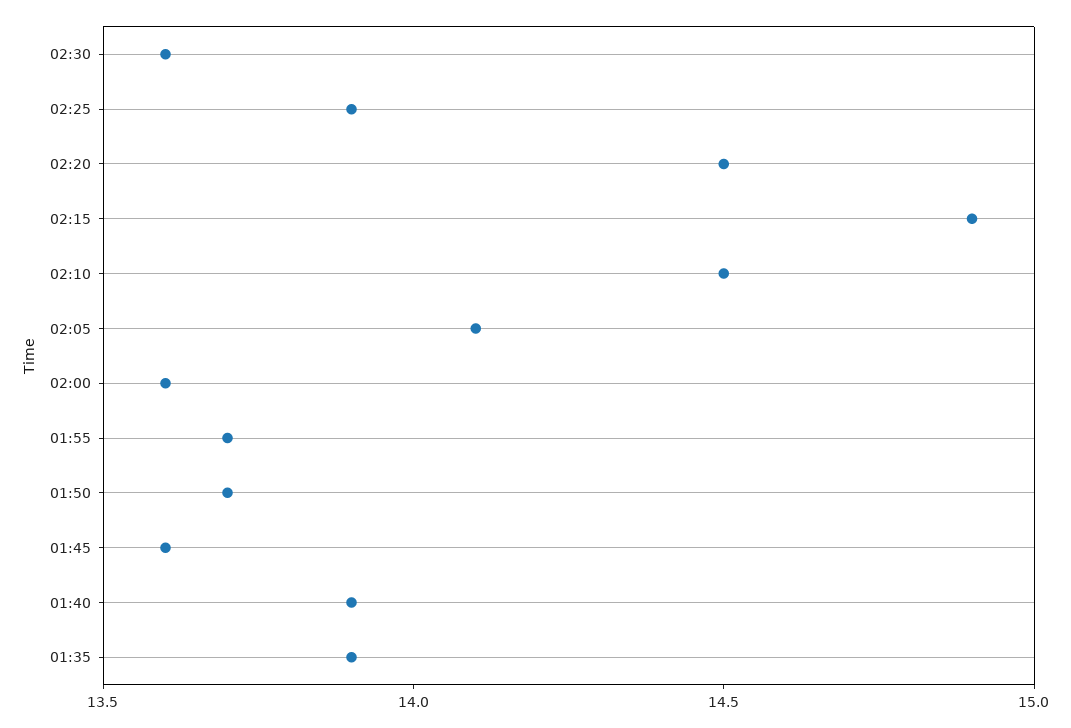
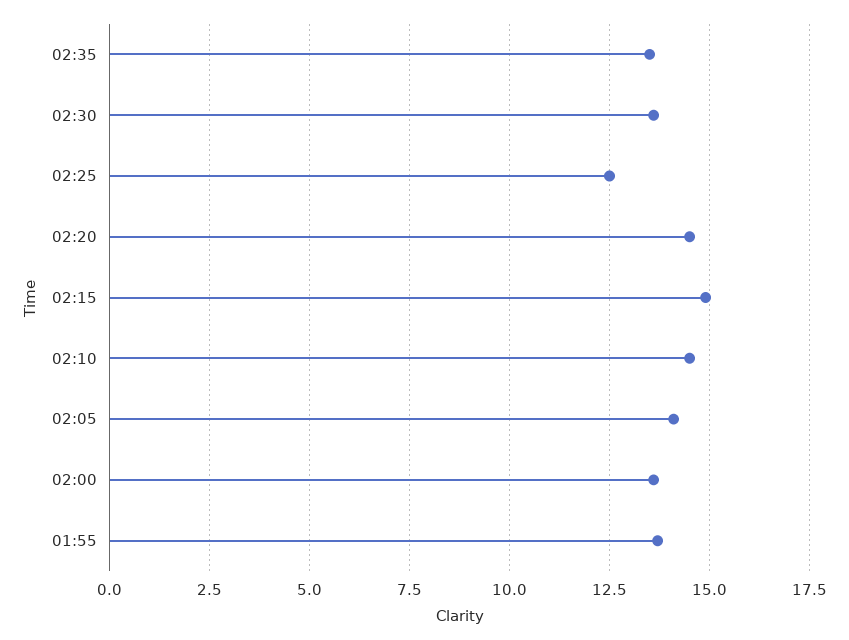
02:25: 13.9 -> 12.5
01:50: 13.7 -> none
01:45: 13.6 -> none
01:40: 13.9 -> none
01:35: 13.9 -> none
02:35: none -> 13.5

